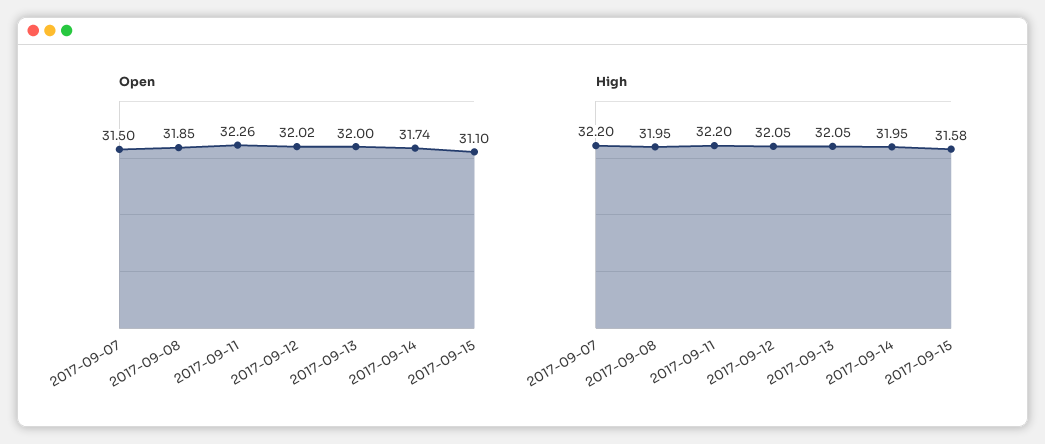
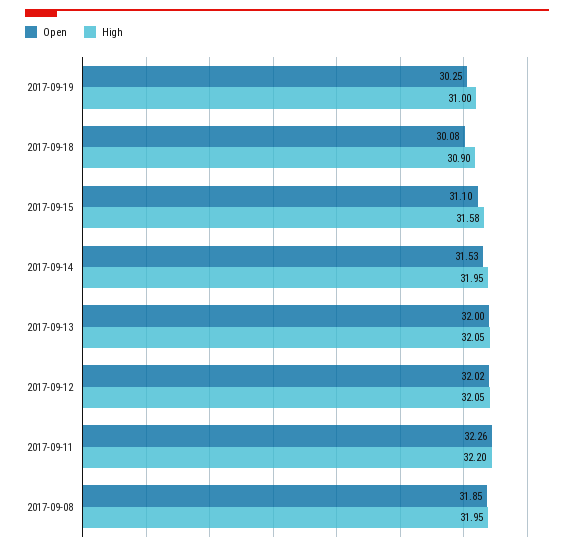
Open, 2017-09-07: 31.5 -> none
Open, 2017-09-14: 31.74 -> 31.53
High, 2017-09-07: 32.2 -> none
Open, 2017-09-19: none -> 30.25
High, 2017-09-19: none -> 31
Open, 2017-09-18: none -> 30.08
High, 2017-09-18: none -> 30.9

